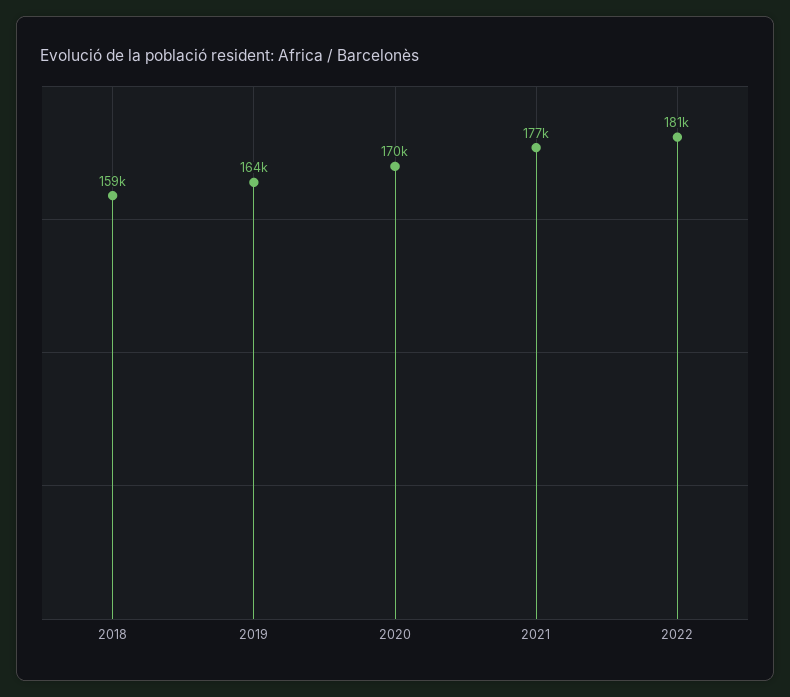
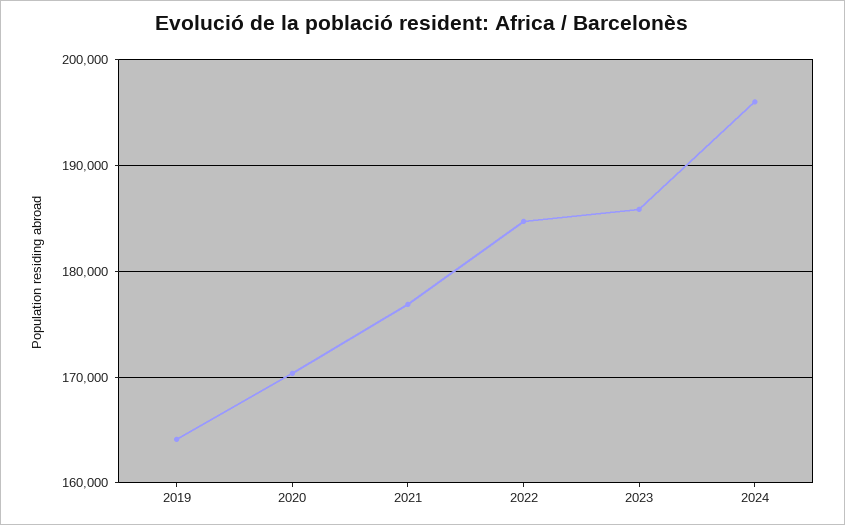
2018: 159000 -> none
2022: 181000 -> 185000
2023: none -> 186000
2024: none -> 196000

